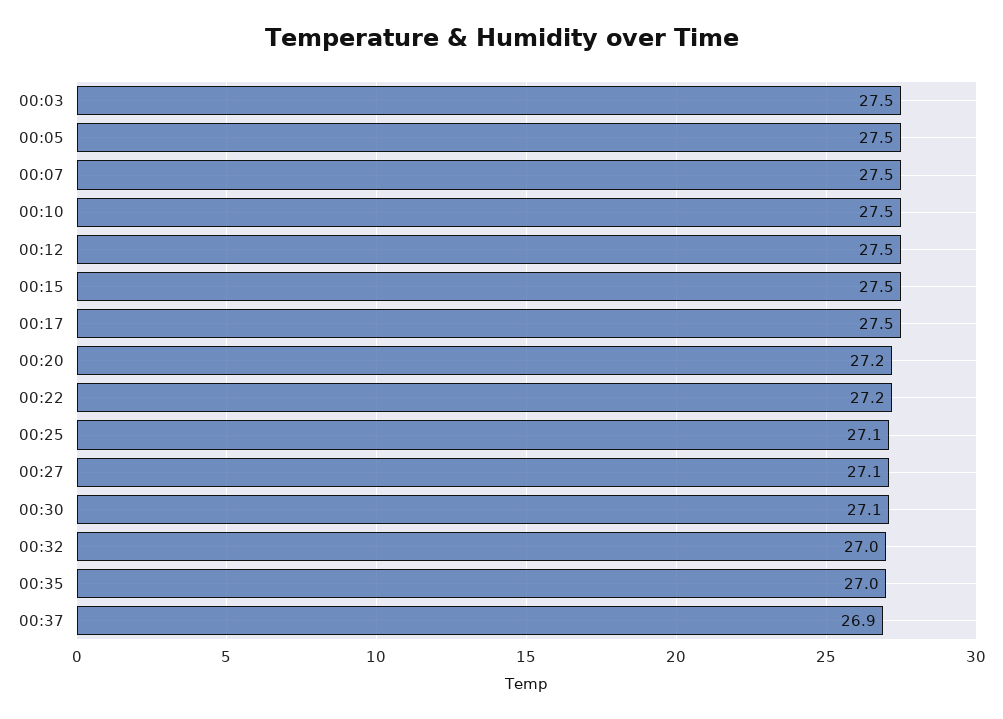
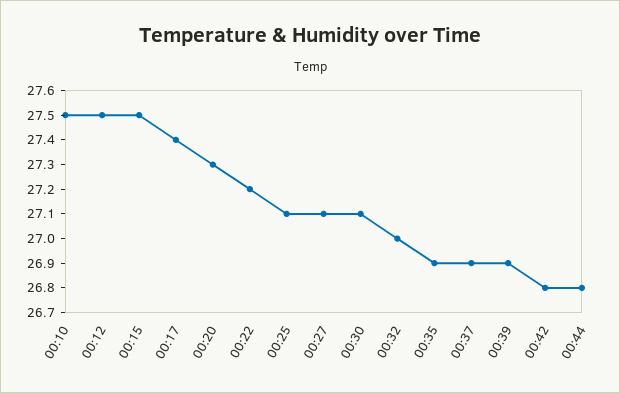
00:03: 27.5 -> none
00:05: 27.5 -> none
00:07: 27.5 -> none
00:17: 27.5 -> 27.4
00:20: 27.2 -> 27.3
00:35: 27 -> 26.9
00:39: none -> 26.9
00:42: none -> 26.8
00:44: none -> 26.8

